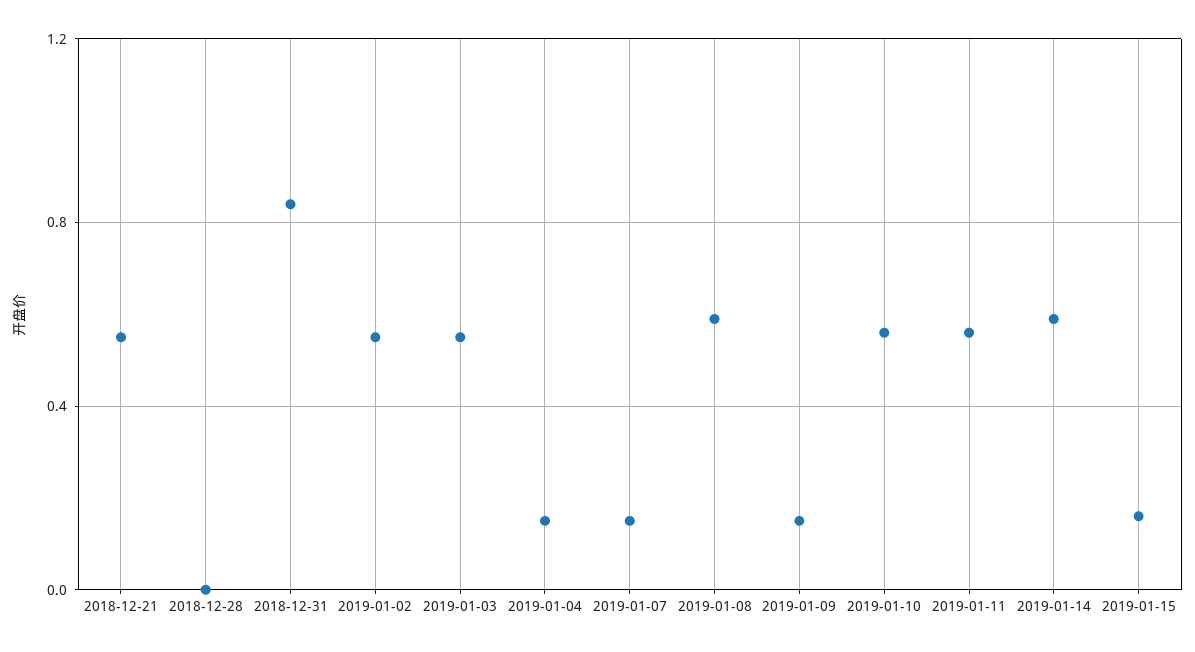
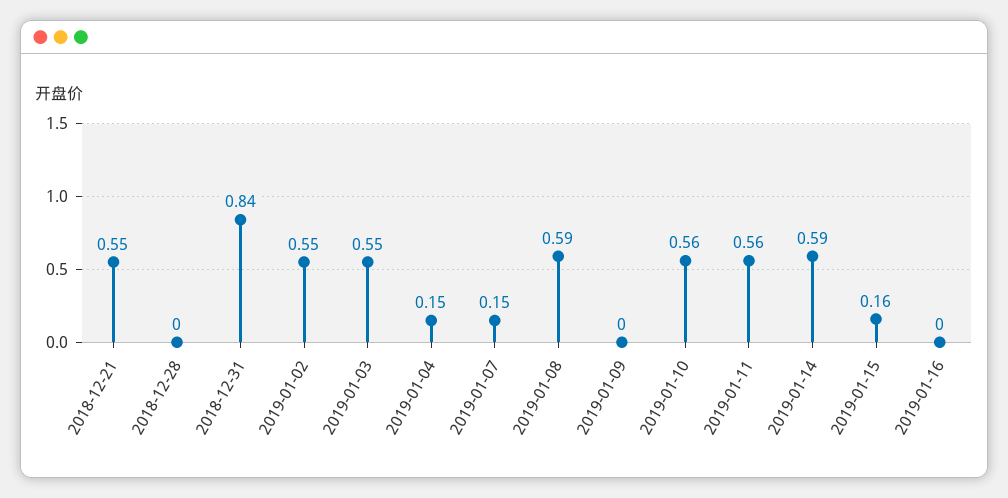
2019-01-09: 0.15 -> 0
2019-01-16: none -> 0

